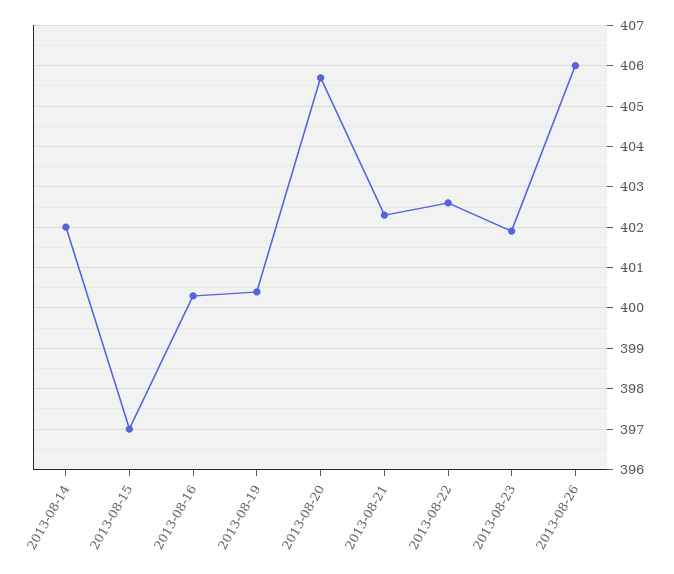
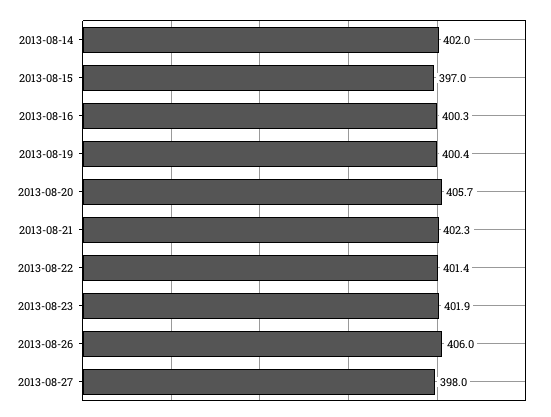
2013-08-22: 402.5 -> 401.4
2013-08-27: none -> 398

